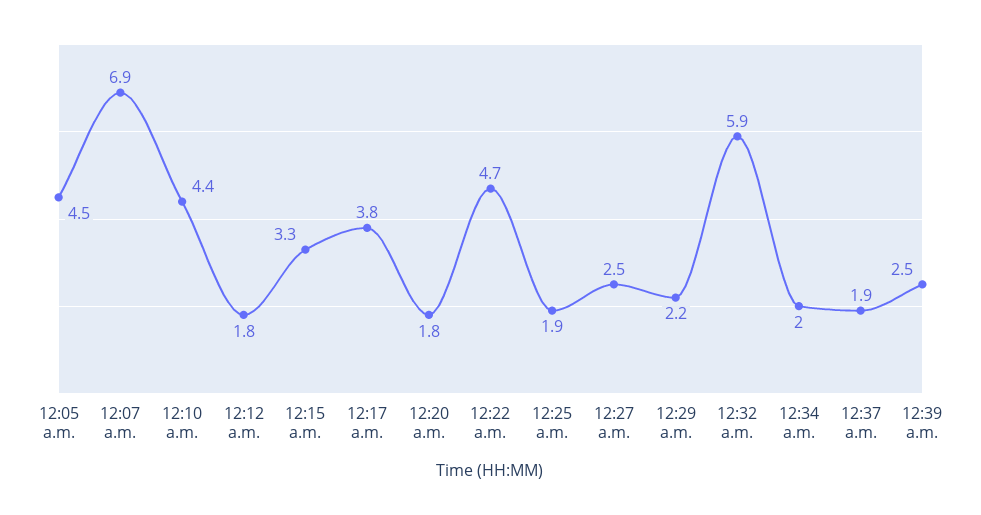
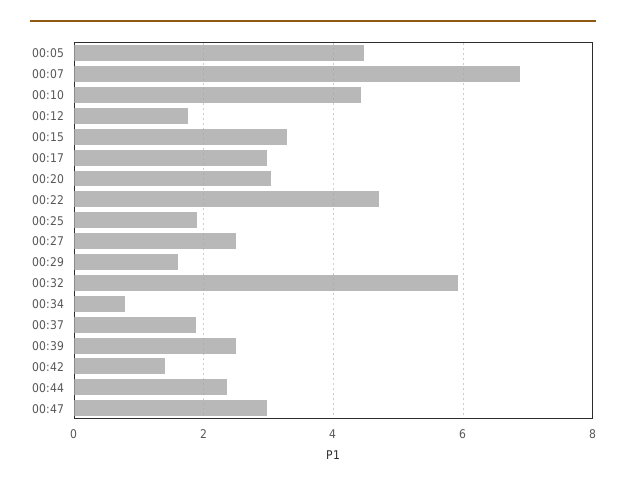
12:17 a.m.: 3.8 -> 3
12:20 a.m.: 1.8 -> 3
12:29 a.m.: 2.2 -> 1.6
12:34 a.m.: 2 -> 0.8
00:42: none -> 1.4
00:44: none -> 2.4
00:47: none -> 3

